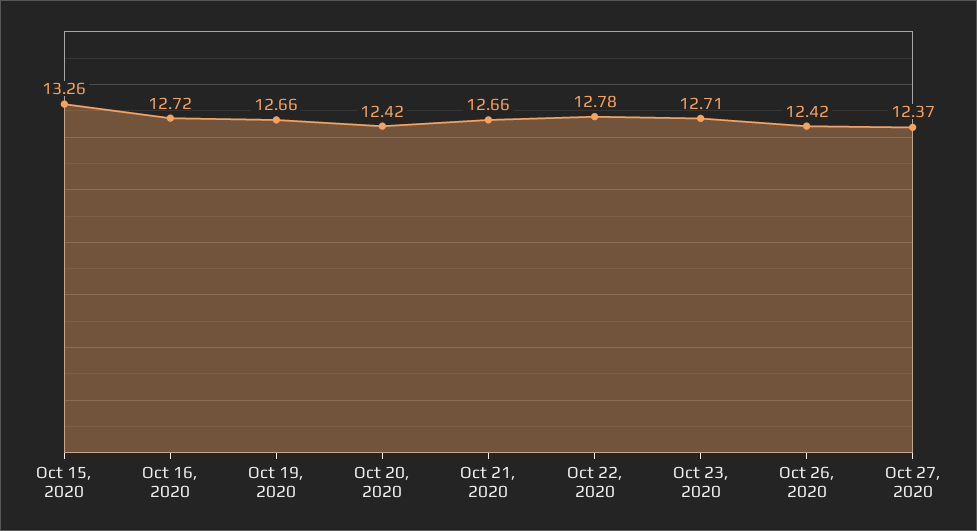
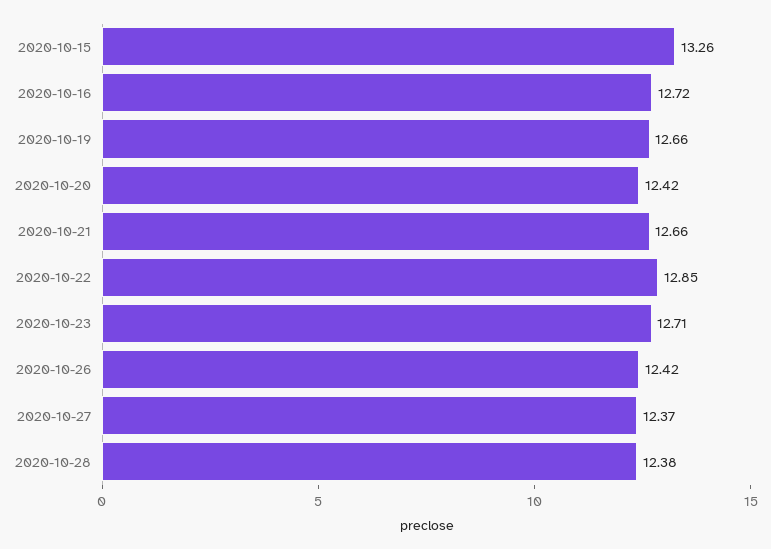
Oct 22, 2020: 12.78 -> 12.85
2020-10-28: none -> 12.38

